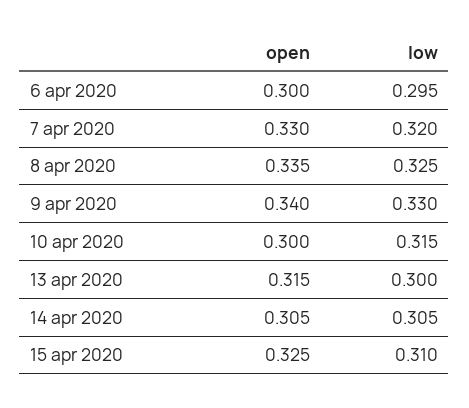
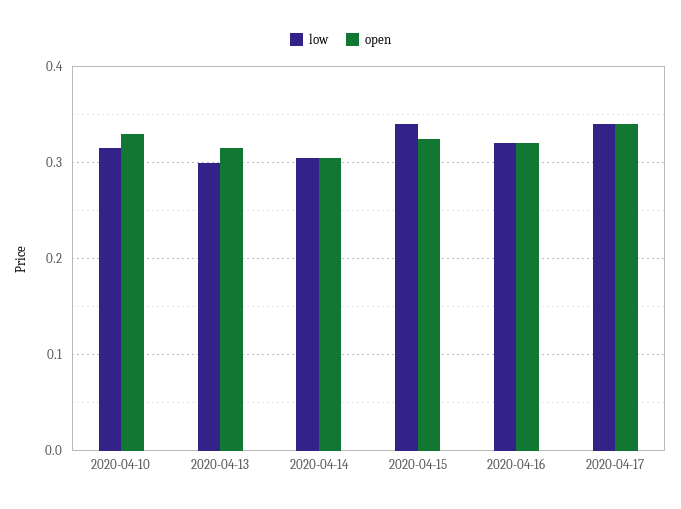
open, 6 apr 2020: 0.3 -> none
low, 6 apr 2020: 0.295 -> none
open, 7 apr 2020: 0.33 -> none
low, 7 apr 2020: 0.32 -> none
open, 8 apr 2020: 0.335 -> none
low, 8 apr 2020: 0.325 -> none
open, 9 apr 2020: 0.34 -> none
low, 9 apr 2020: 0.33 -> none
open, 10 apr 2020: 0.3 -> 0.33
low, 15 apr 2020: 0.31 -> 0.34
low, 2020-04-16: none -> 0.32
open, 2020-04-16: none -> 0.32
low, 2020-04-17: none -> 0.34
open, 2020-04-17: none -> 0.34

